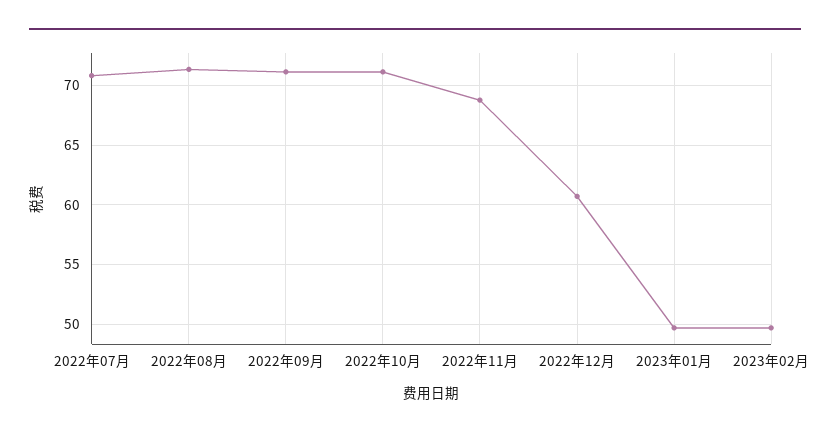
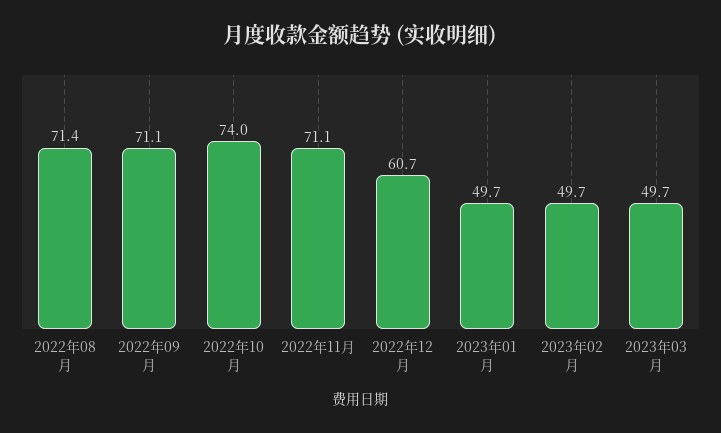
2022年07月: 71 -> none
2022年10月: 71 -> 74
2022年11月: 69 -> 71.1
2023年03月: none -> 49.7

